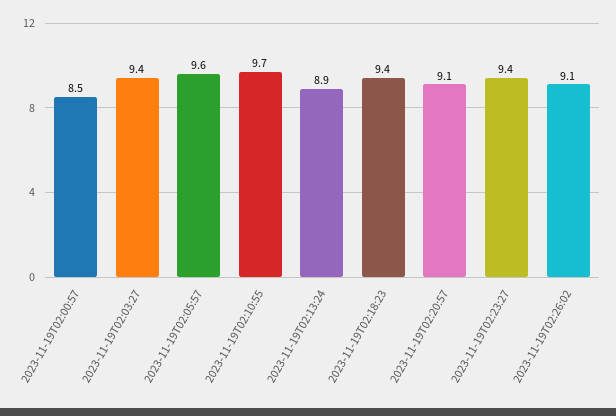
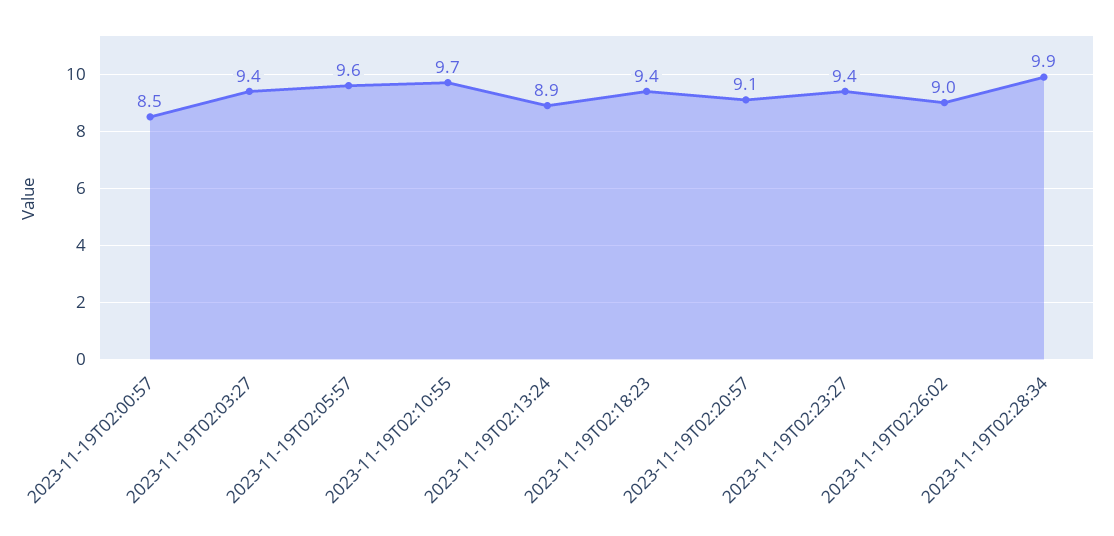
2023-11-19T02:26:02: 9.1 -> 9
2023-11-19T02:28:34: none -> 9.9

